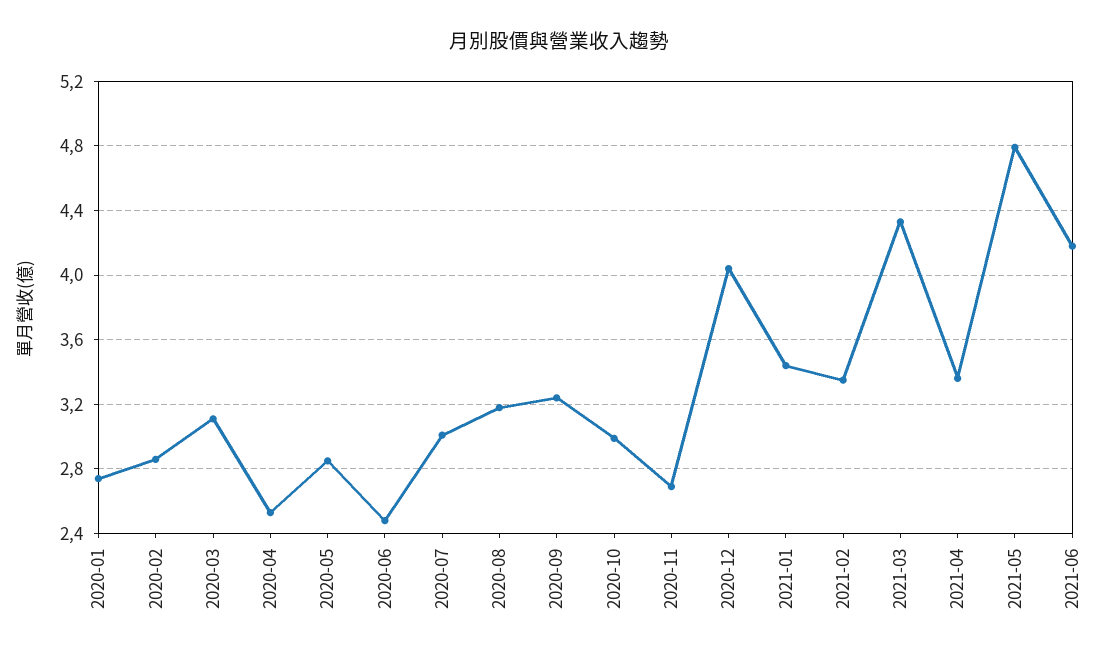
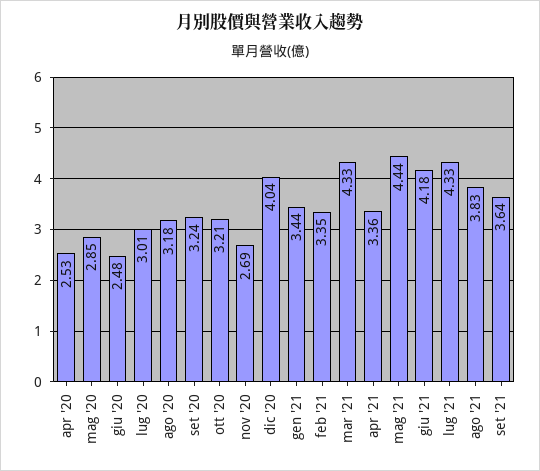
2020-01: 2.75 -> none
2020-02: 2.85 -> none
2020-03: 3.1 -> none
2020-10: 3 -> 3.21
2021-05: 4.8 -> 4.44
lug '21: none -> 4.33
ago '21: none -> 3.83
set '21: none -> 3.64

